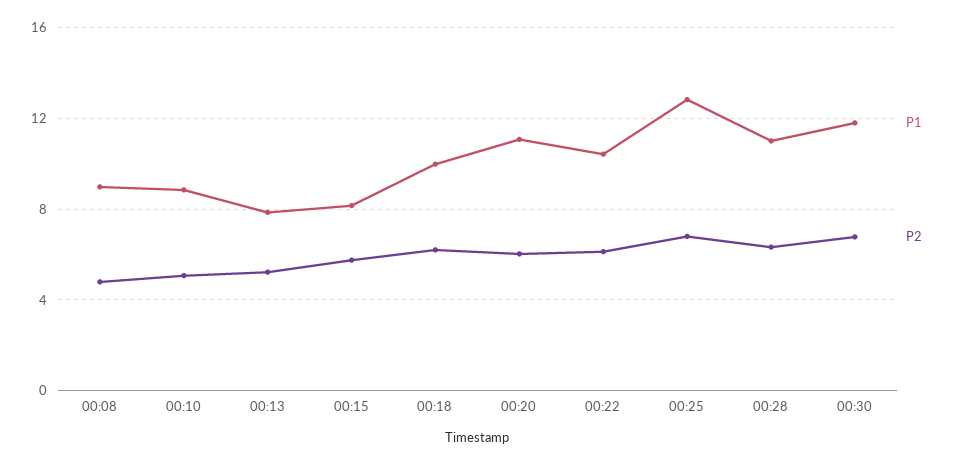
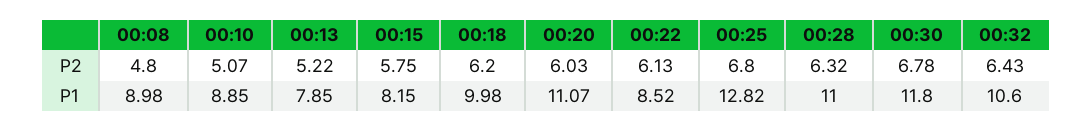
P1, 00:22: 10.5 -> 8.52
P2, 00:32: none -> 6.43
P1, 00:32: none -> 10.6

